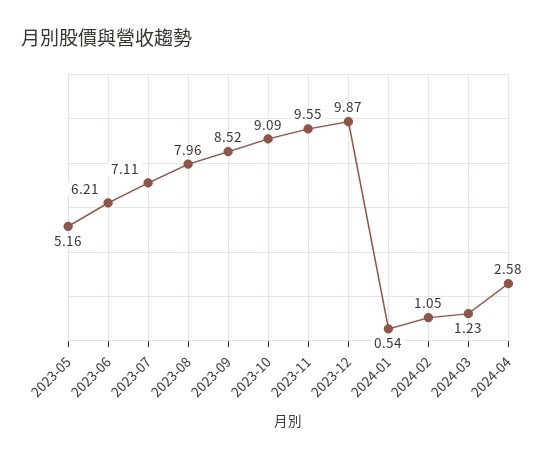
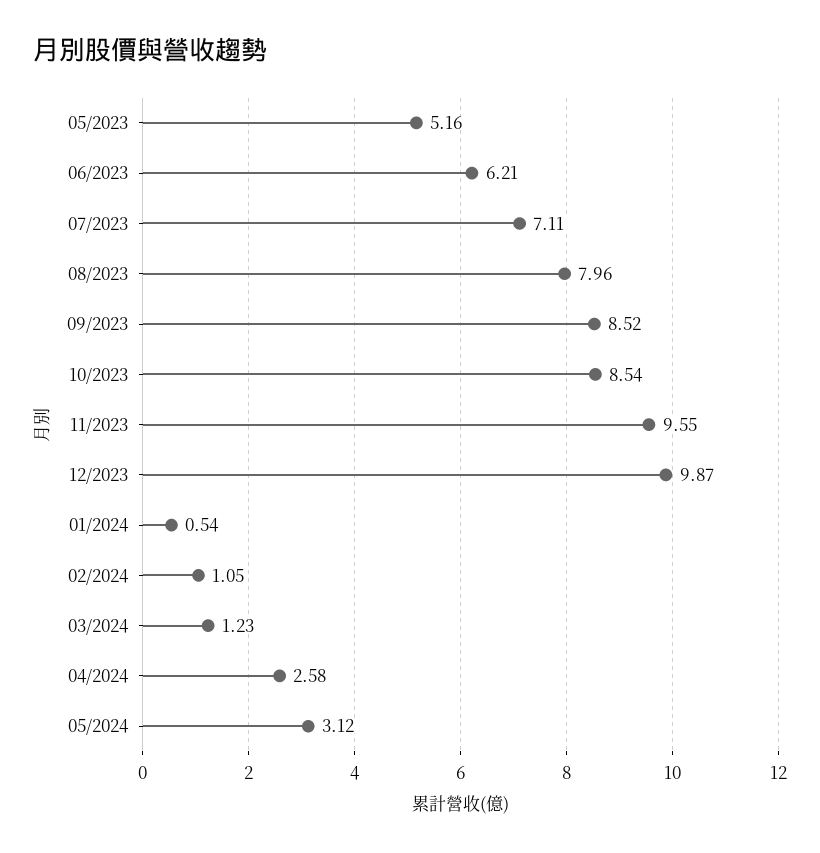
2023-10: 9.09 -> 8.54
05/2024: none -> 3.12

